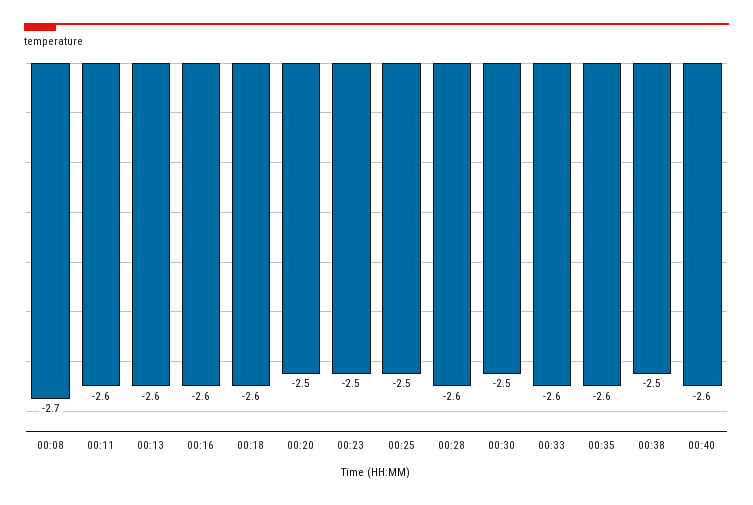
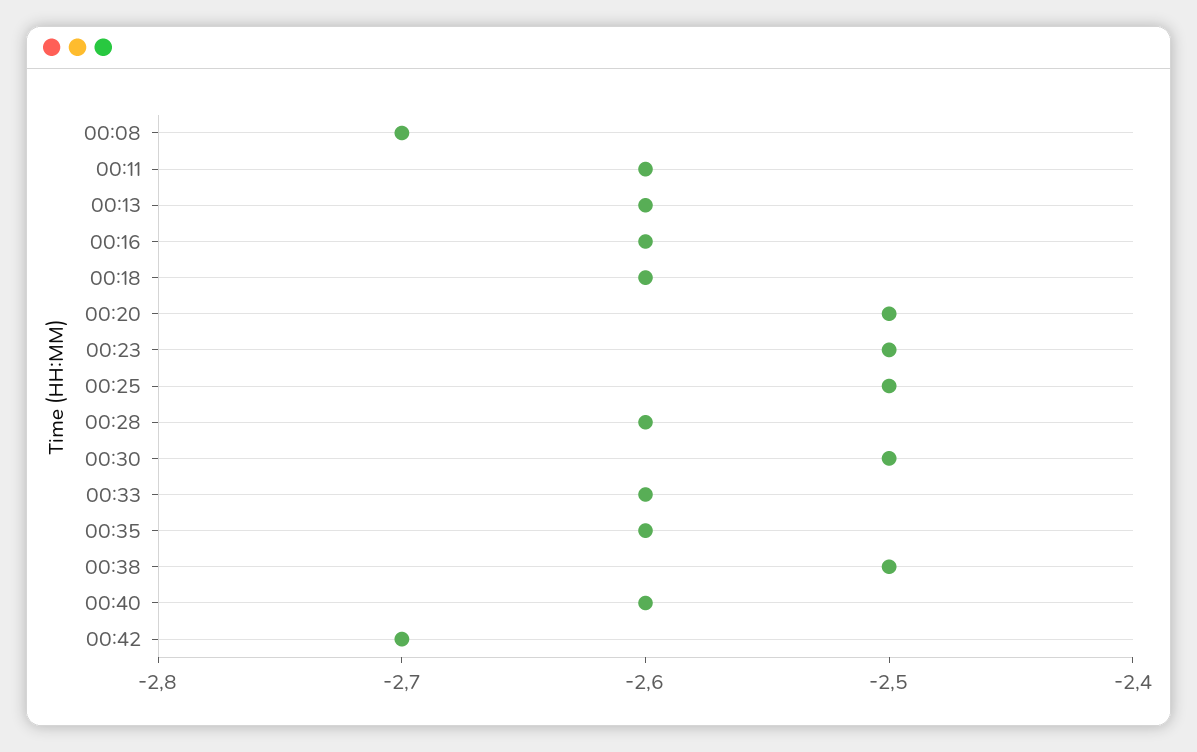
00:42: none -> -2.7

